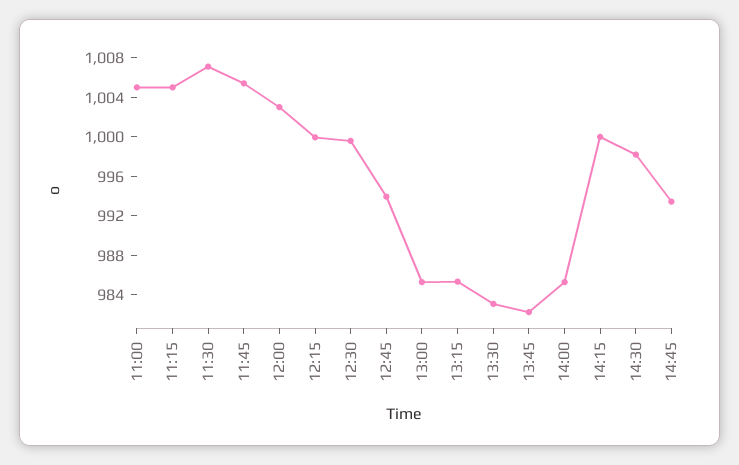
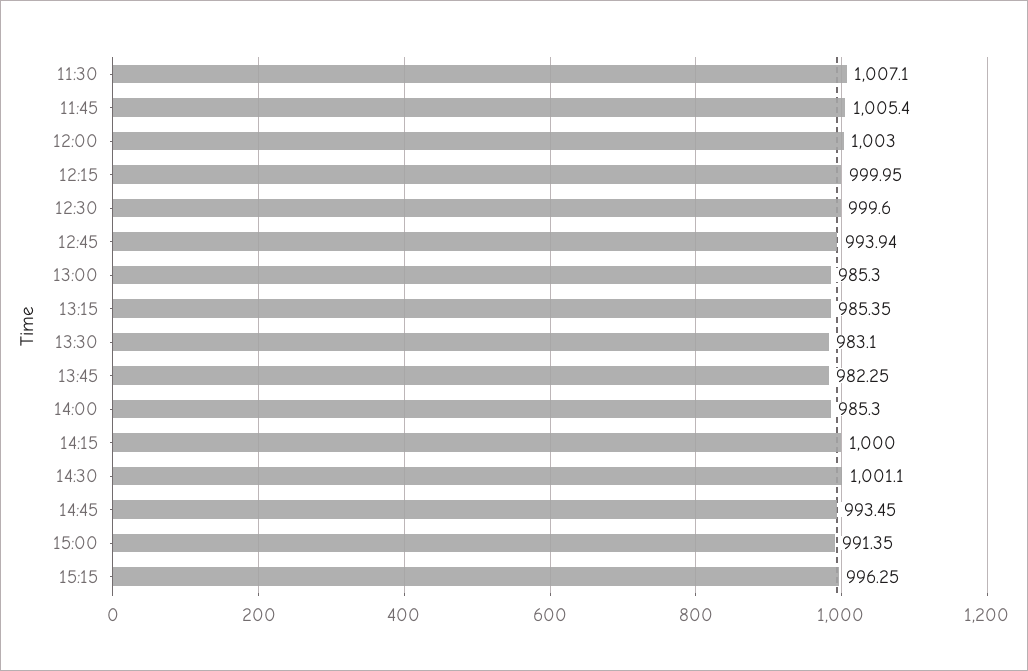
11:00: 1005 -> none
11:15: 1005 -> none
14:30: 998 -> 1001.1
15:00: none -> 991.35
15:15: none -> 996.25

